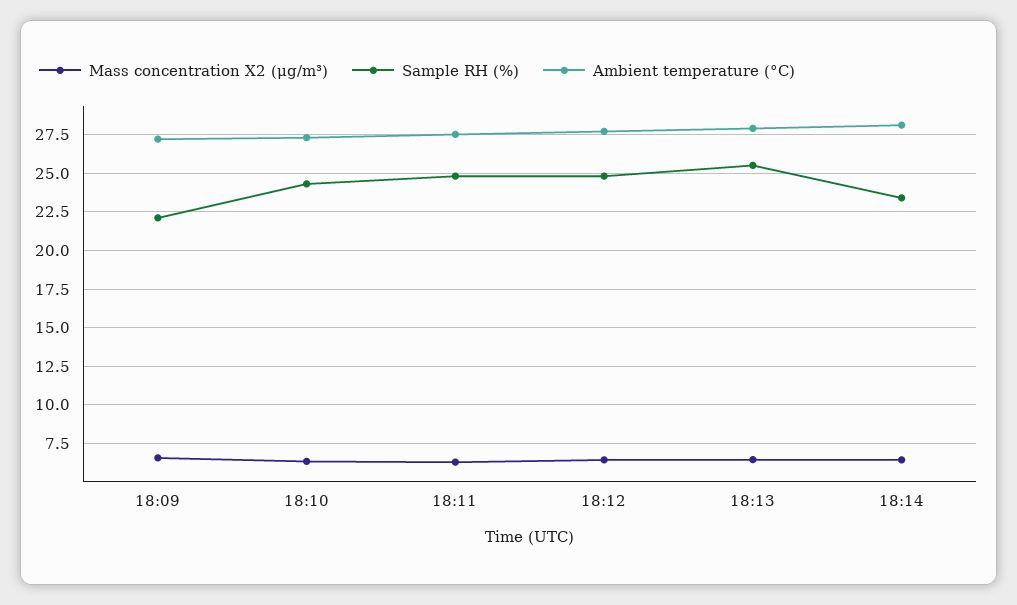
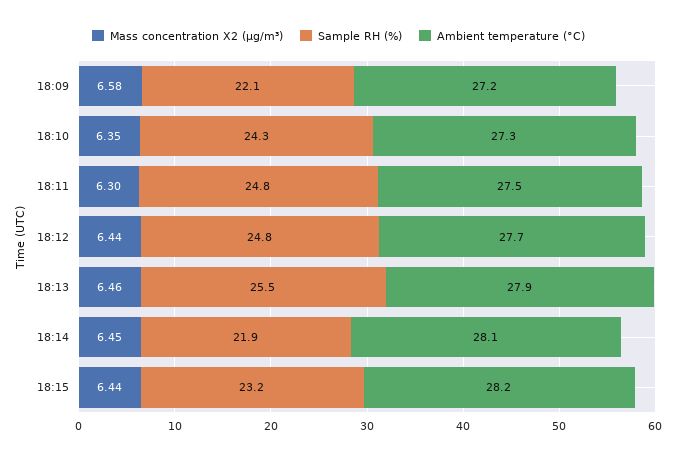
Sample RH (%), 18:14: 23.5 -> 21.9
Mass concentration X2 (μg/m³), 18:15: none -> 6.44
Sample RH (%), 18:15: none -> 23.2
Ambient temperature (°C), 18:15: none -> 28.2

